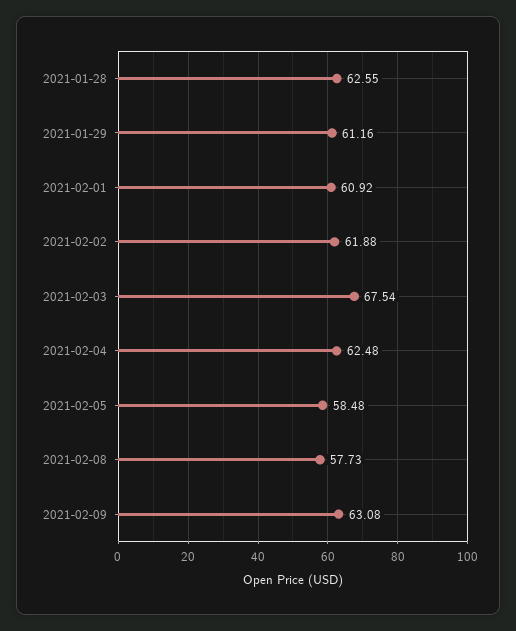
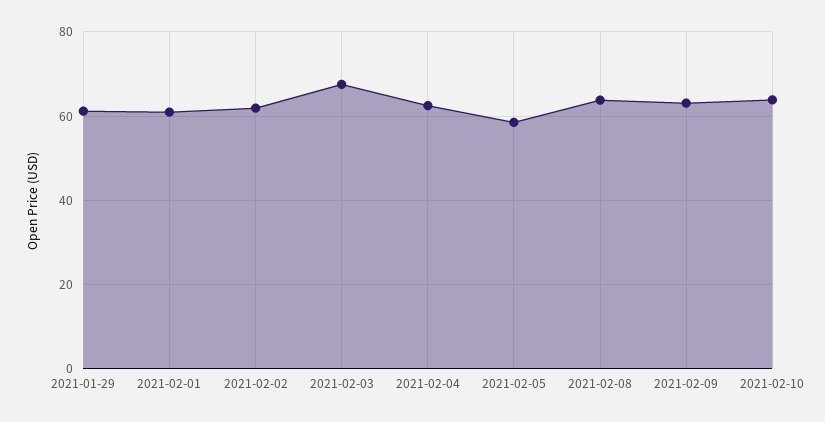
2021-01-28: 62.55 -> none
2021-02-08: 57.73 -> 64
2021-02-10: none -> 64

